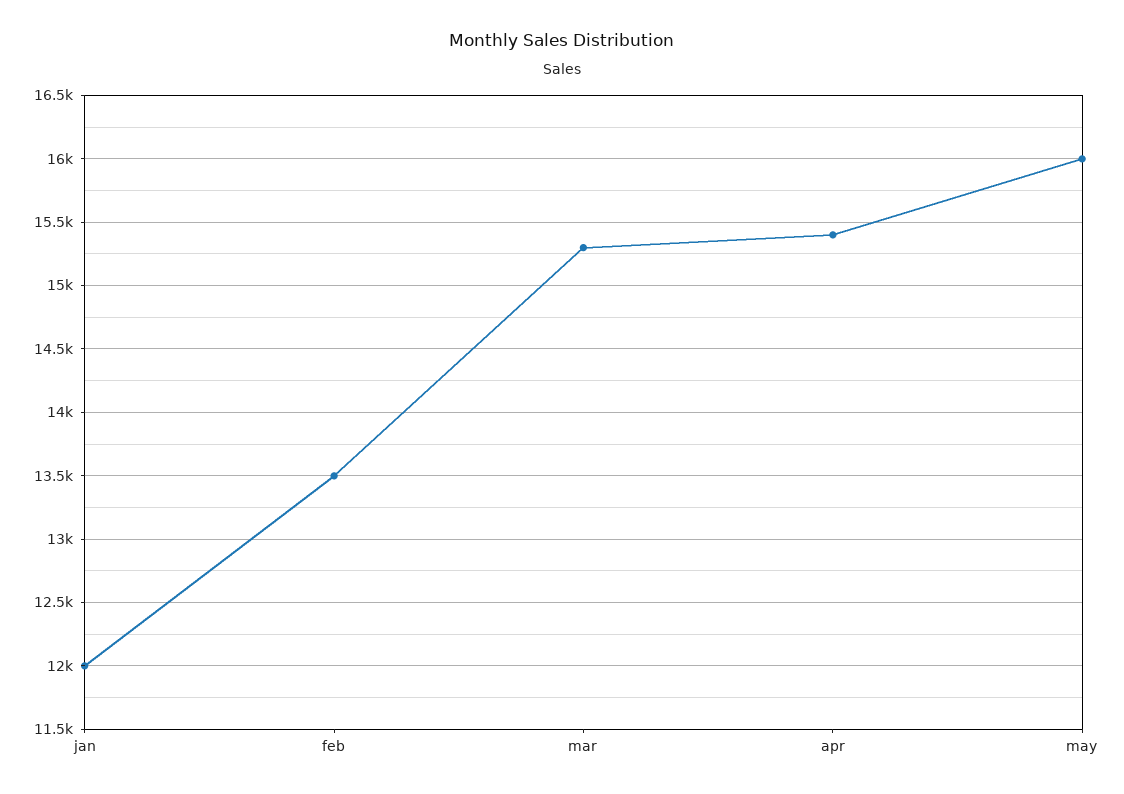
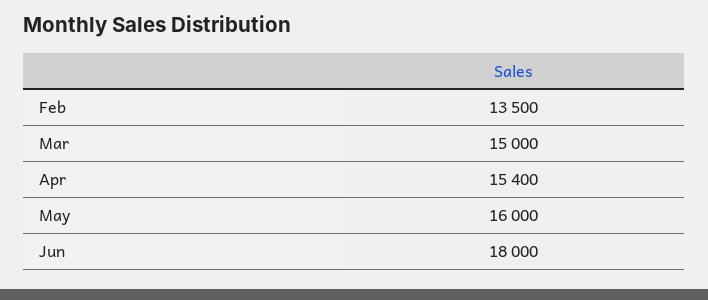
jan: 12000 -> none
mar: 15300 -> 15000
Jun: none -> 18000

